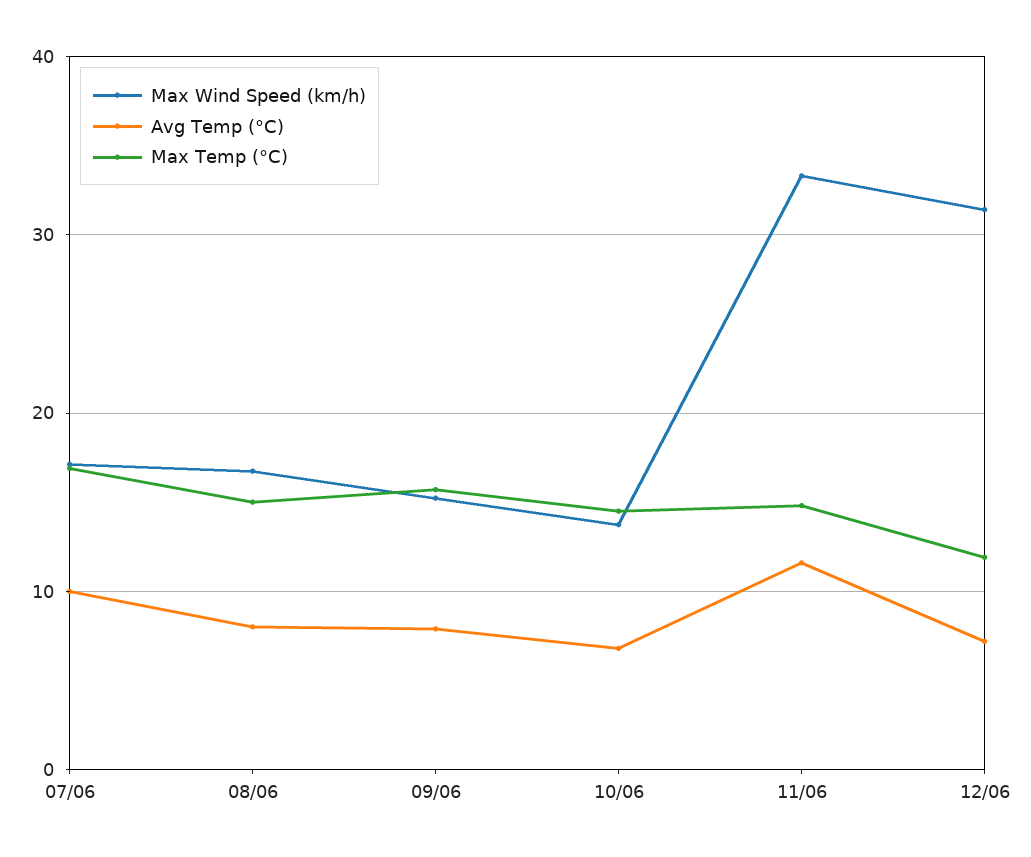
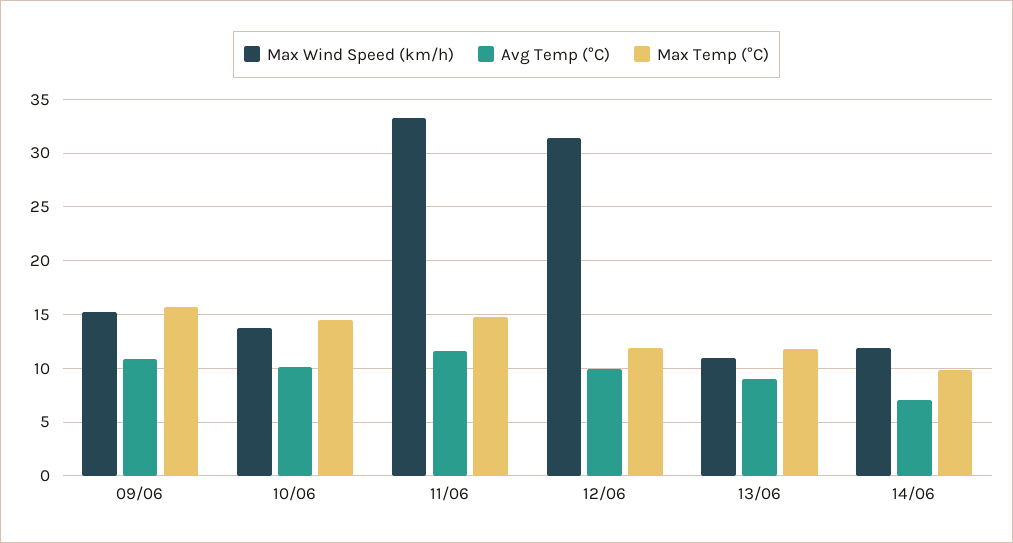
Max Wind Speed (km/h), 07/06: 17 -> none
Avg Temp (°C), 07/06: 10 -> none
Max Temp (°C), 07/06: 17 -> none
Max Wind Speed (km/h), 08/06: 17 -> none
Avg Temp (°C), 08/06: 8 -> none
Max Temp (°C), 08/06: 15 -> none
Avg Temp (°C), 09/06: 8 -> 11
Avg Temp (°C), 10/06: 7 -> 10
Avg Temp (°C), 12/06: 7 -> 10
Max Wind Speed (km/h), 13/06: none -> 11
Avg Temp (°C), 13/06: none -> 9
Max Temp (°C), 13/06: none -> 12
Max Wind Speed (km/h), 14/06: none -> 12
Avg Temp (°C), 14/06: none -> 7
Max Temp (°C), 14/06: none -> 10

